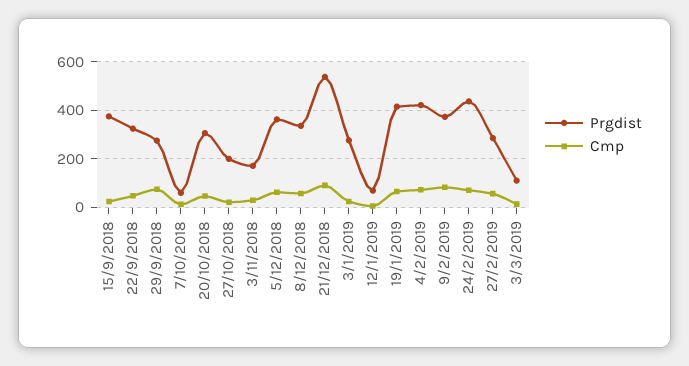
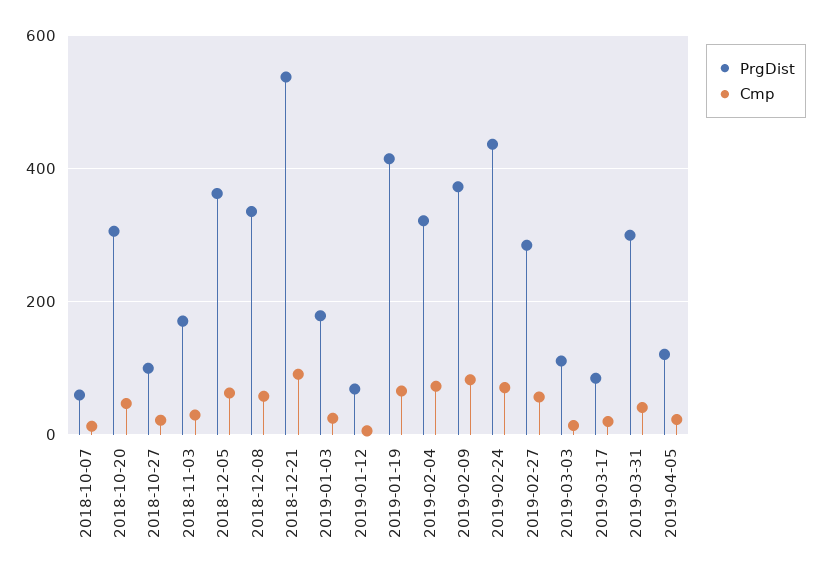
Prgdist, 15/9/2018: 375 -> none
Cmp, 15/9/2018: 25 -> none
Prgdist, 22/9/2018: 325 -> none
Cmp, 22/9/2018: 50 -> none
Prgdist, 29/9/2018: 275 -> none
Cmp, 29/9/2018: 75 -> none
Prgdist, 27/10/2018: 200 -> 100
Prgdist, 3/1/2019: 275 -> 180
Prgdist, 4/2/2019: 425 -> 320
Prgdist, 2019-03-17: none -> 80
Cmp, 2019-03-17: none -> 20
Prgdist, 2019-03-31: none -> 300
Cmp, 2019-03-31: none -> 40
Prgdist, 2019-04-05: none -> 120
Cmp, 2019-04-05: none -> 20

